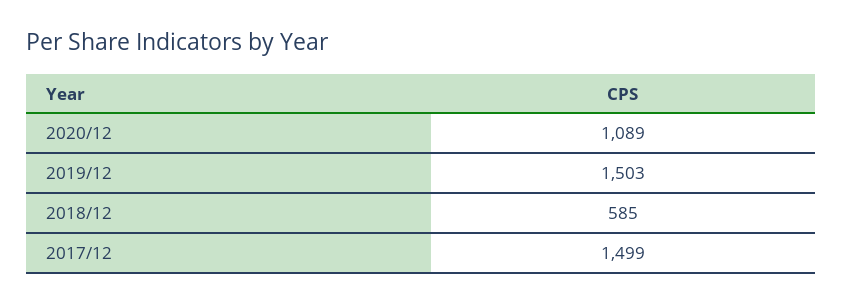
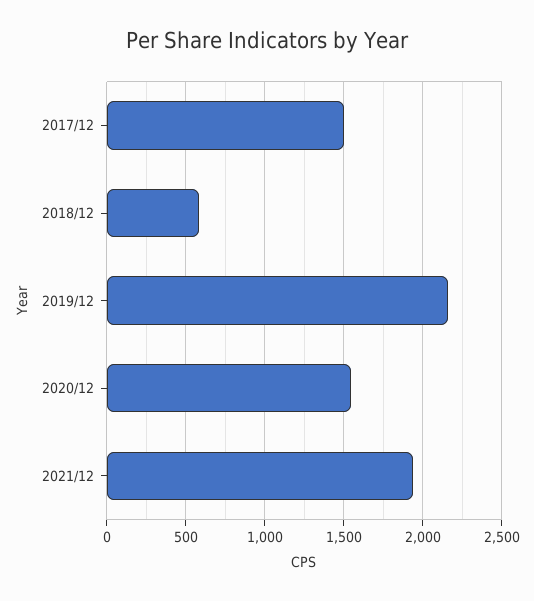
2020/12: 1089 -> 1550
2019/12: 1503 -> 2150
2021/12: none -> 1950

